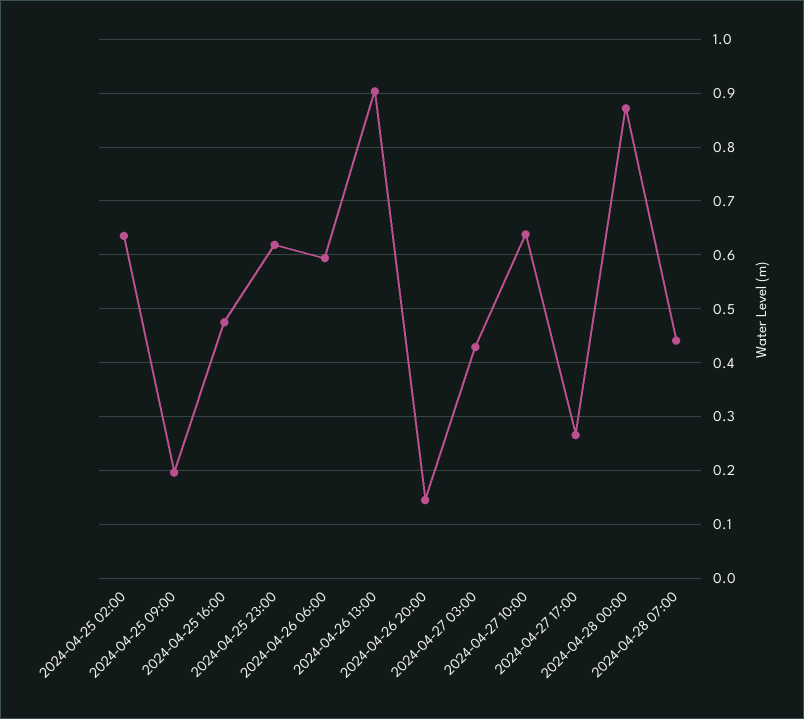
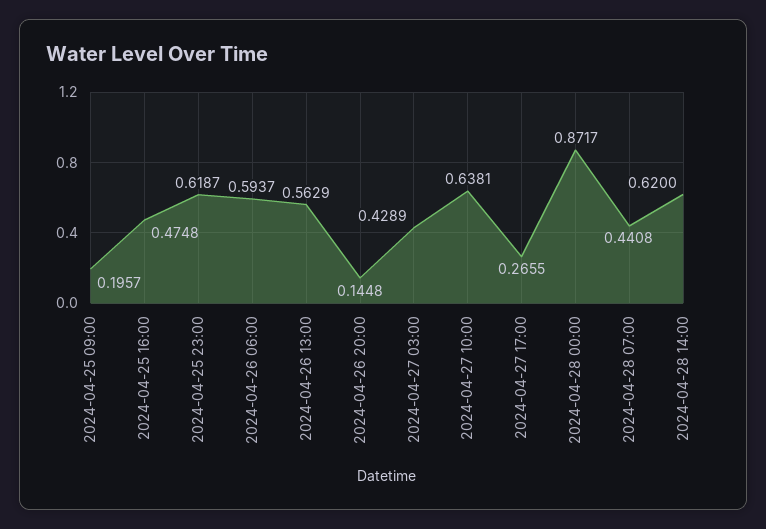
2024-04-25 02:00: 0.64 -> none
2024-04-26 13:00: 0.9 -> 0.5629
2024-04-28 14:00: none -> 0.62

